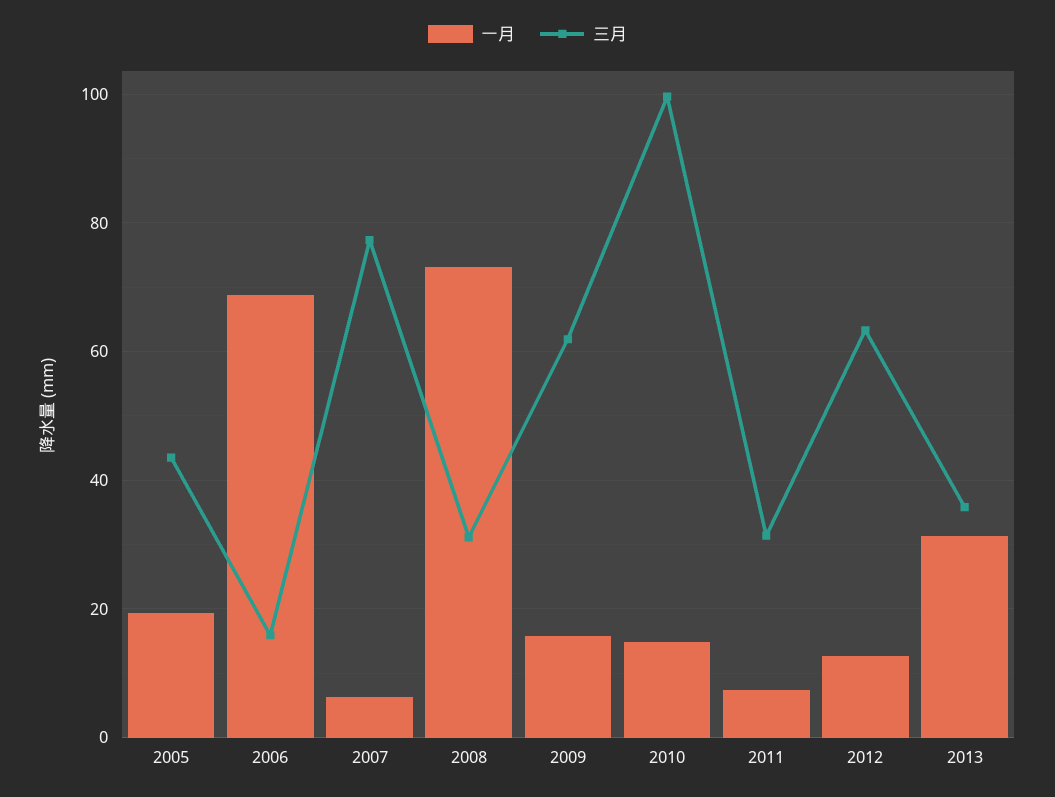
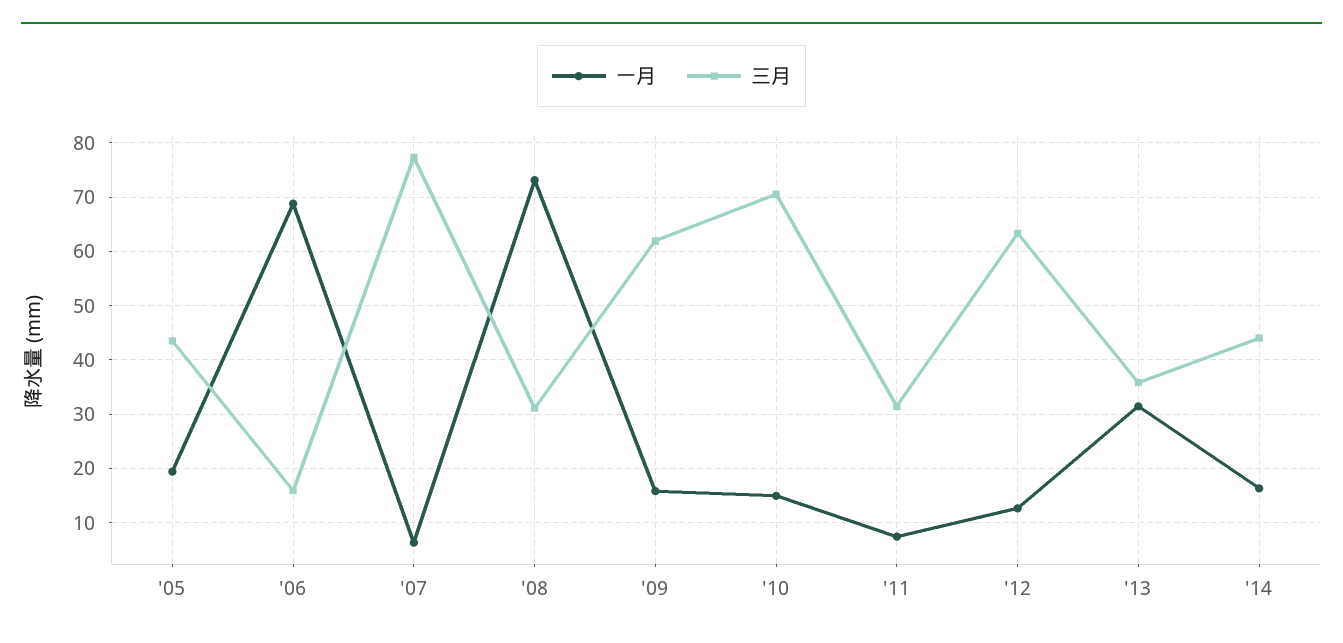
三月, 2010: 100 -> 70
一月, '14: none -> 16
三月, '14: none -> 44

